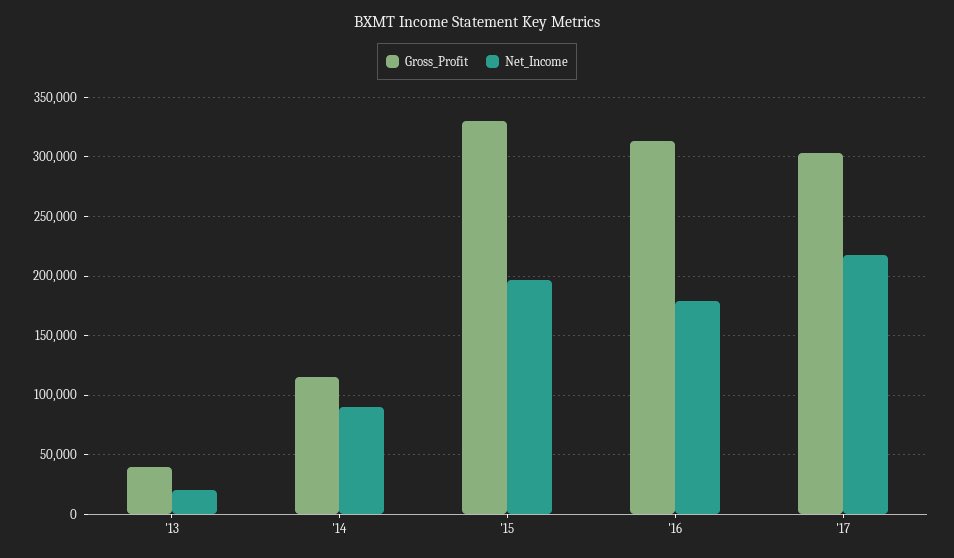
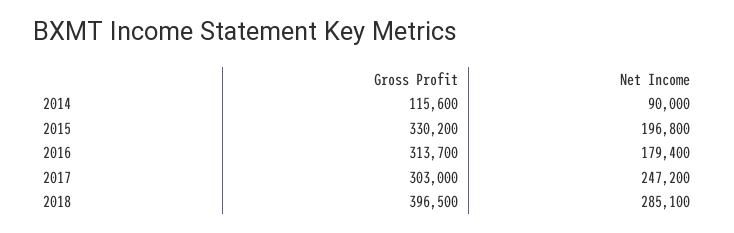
Gross_Profit, '13: 40000 -> none
Net_Income, '13: 20000 -> none
Net_Income, '17: 220000 -> 247200
Gross_Profit, 2018: none -> 396500
Net_Income, 2018: none -> 285100

